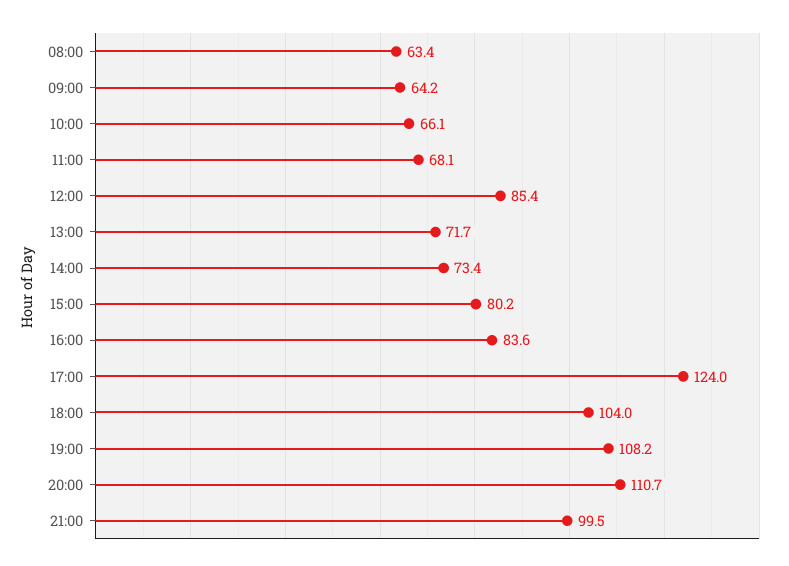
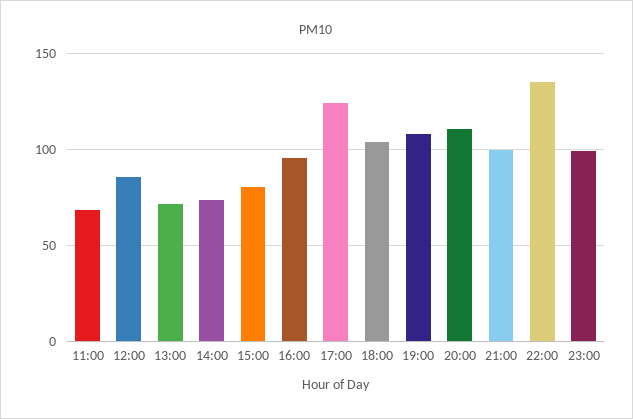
08:00: 63.4 -> none
09:00: 64.2 -> none
10:00: 66.1 -> none
16:00: 83.6 -> 95
22:00: none -> 135
23:00: none -> 100

